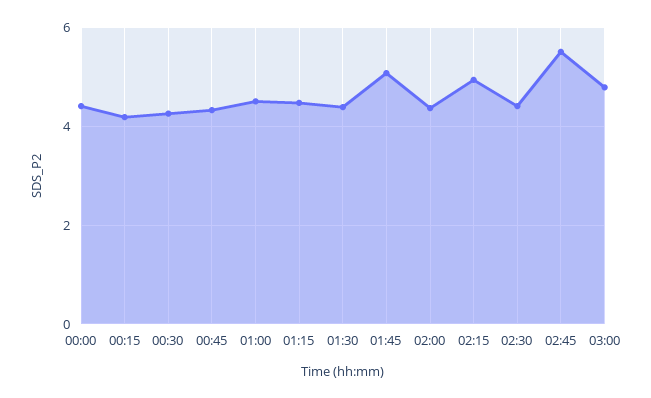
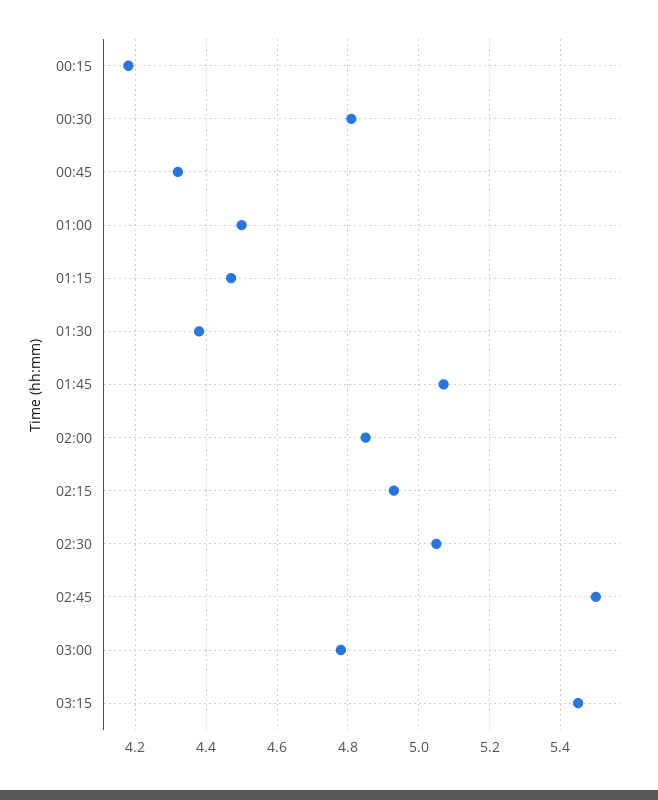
00:00: 4.4 -> none
00:30: 4.2 -> 4.8
02:00: 4.4 -> 4.85
02:30: 4.4 -> 5.05
03:15: none -> 5.45

